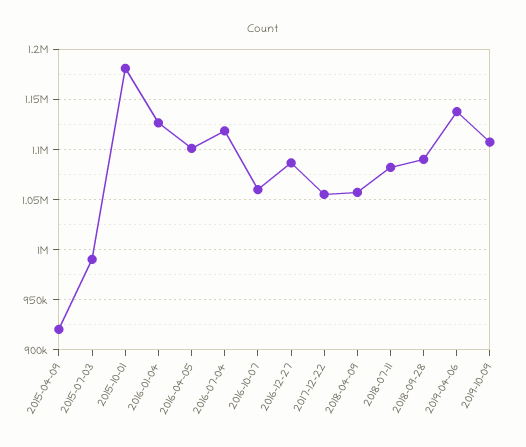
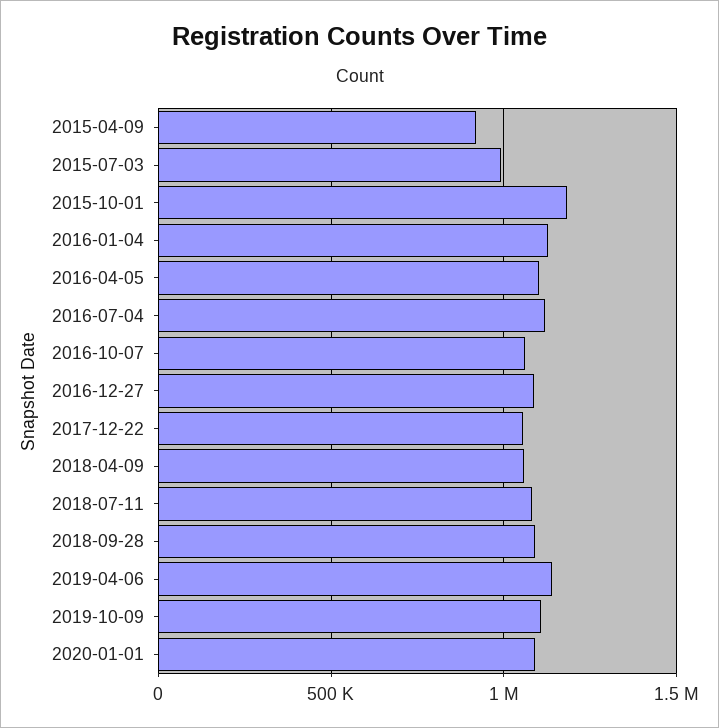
2020-01-01: none -> 1100000

